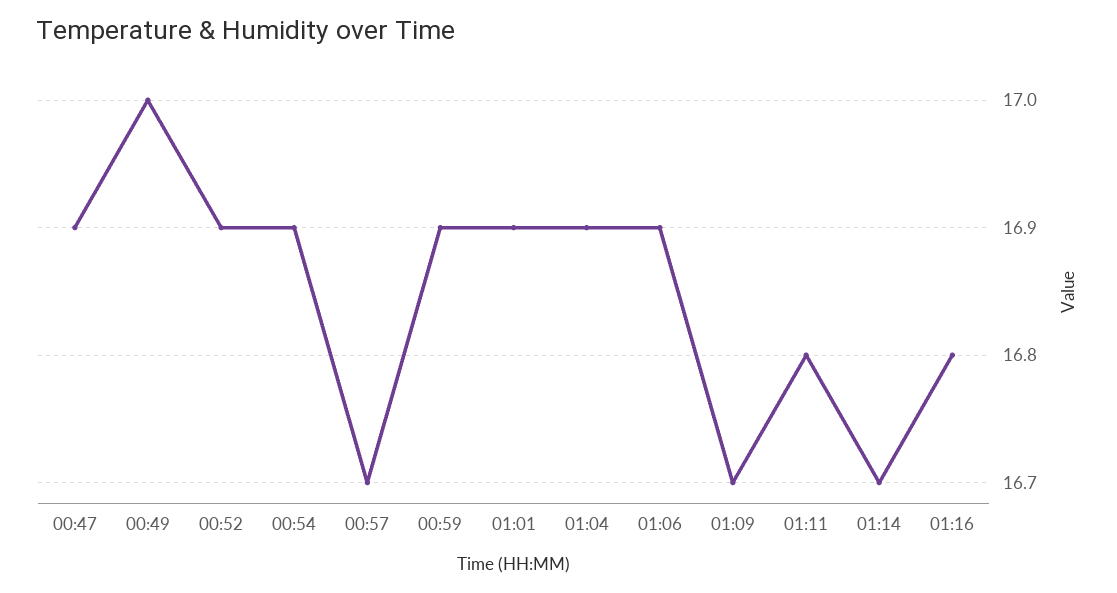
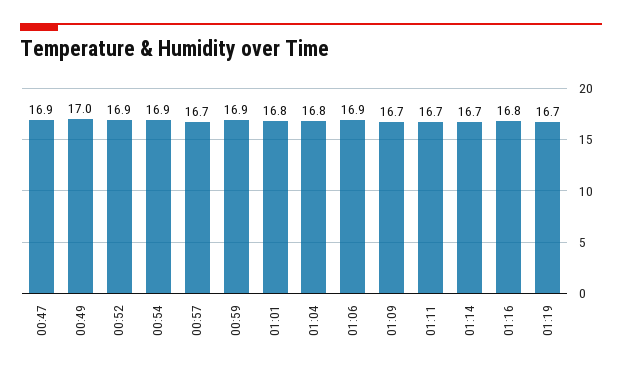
01:01: 16.9 -> 16.8
01:04: 16.9 -> 16.8
01:11: 16.8 -> 16.7
01:19: none -> 16.7

